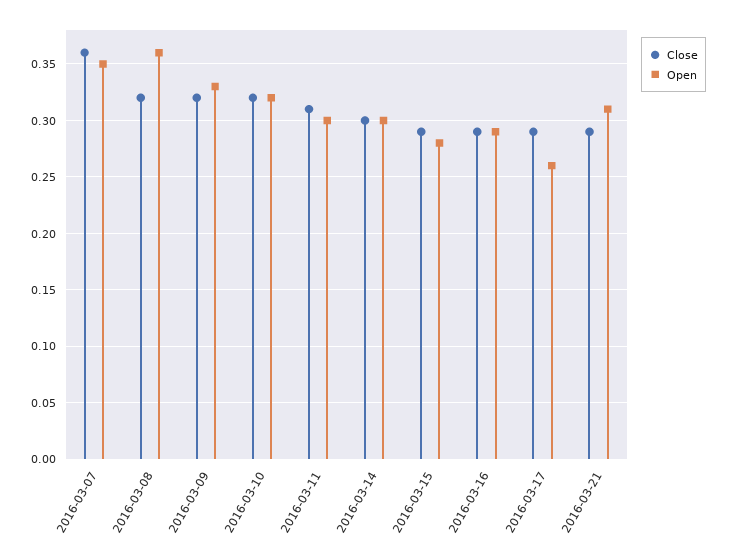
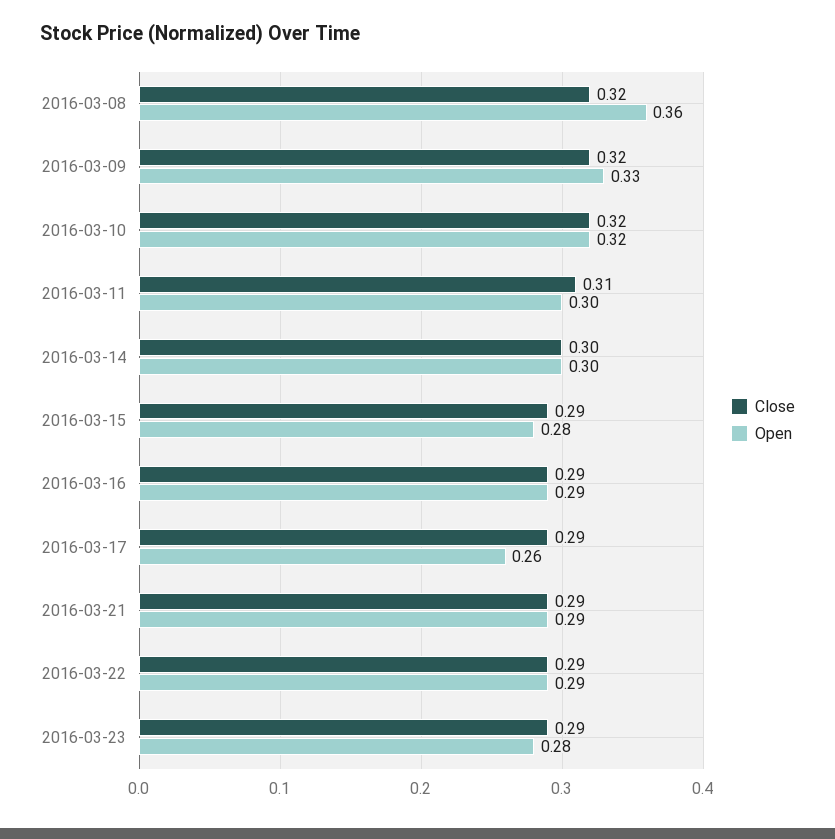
Close, 2016-03-07: 0.36 -> none
Open, 2016-03-07: 0.35 -> none
Open, 2016-03-21: 0.31 -> 0.29
Close, 2016-03-22: none -> 0.29
Open, 2016-03-22: none -> 0.29
Close, 2016-03-23: none -> 0.29
Open, 2016-03-23: none -> 0.28

